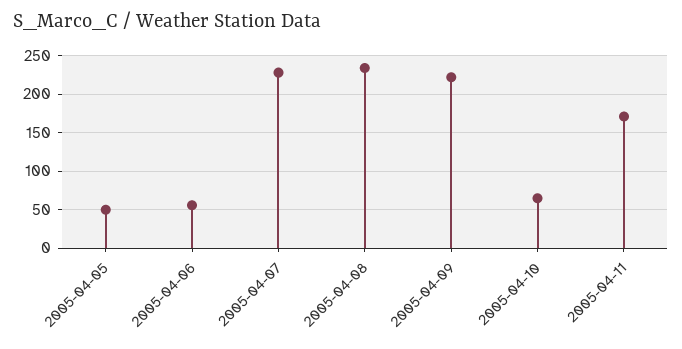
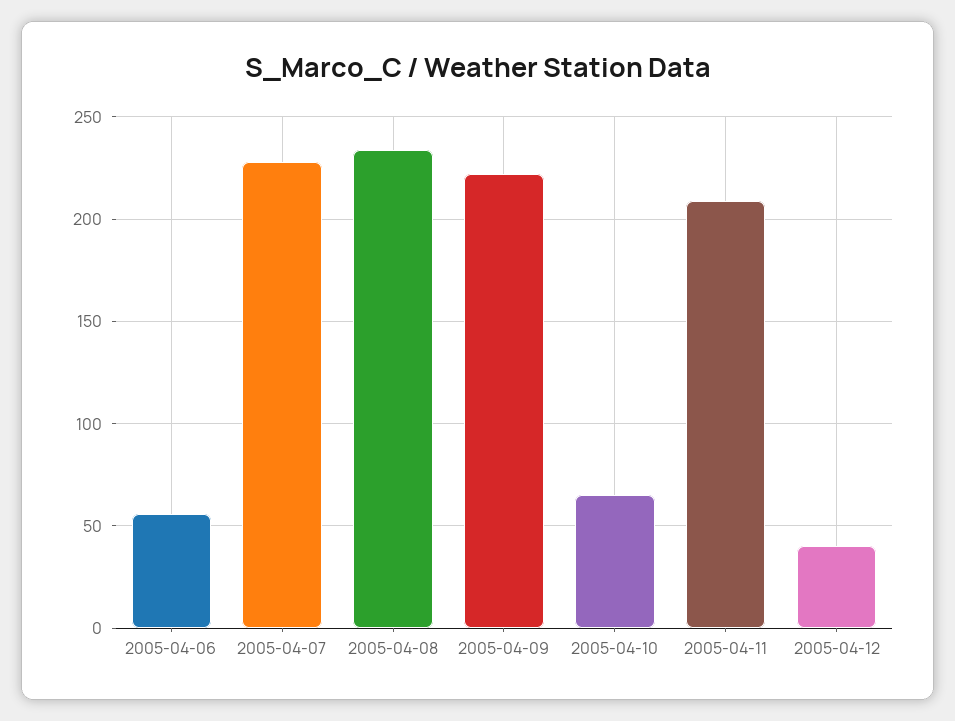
2005-04-05: 50 -> none
2005-04-11: 170 -> 210
2005-04-12: none -> 40

